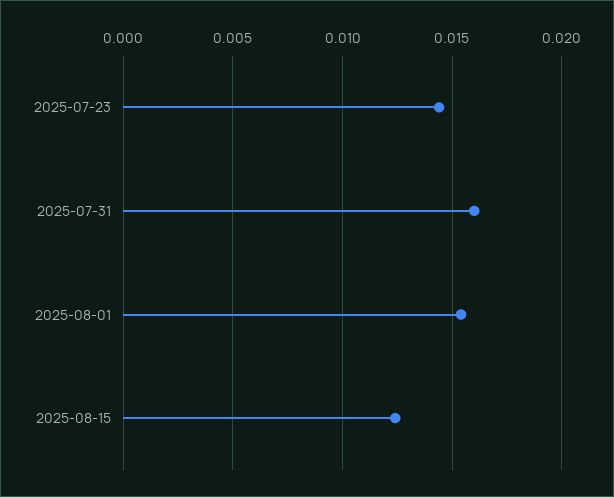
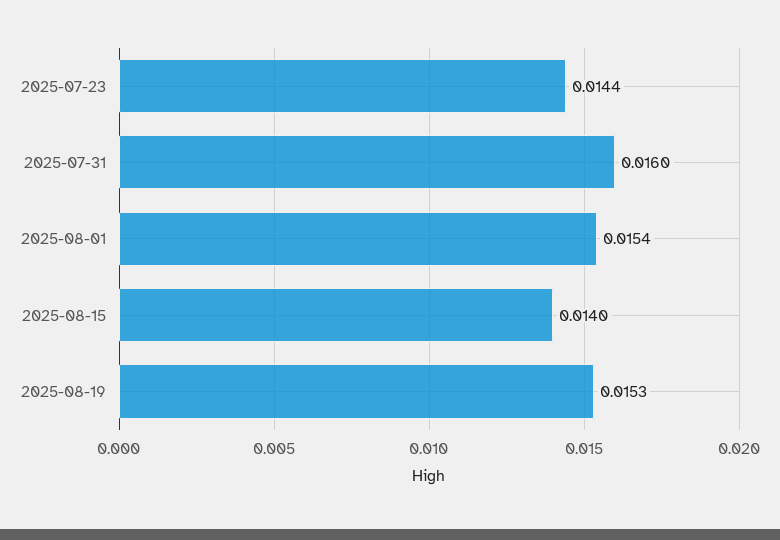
2025-08-15: 0.0125 -> 0.014
2025-08-19: none -> 0.0153

